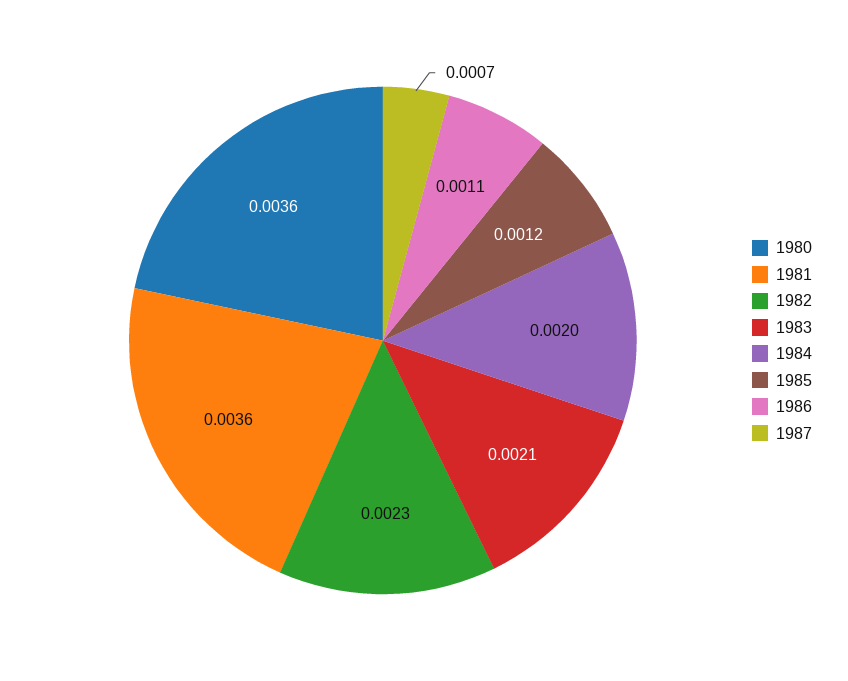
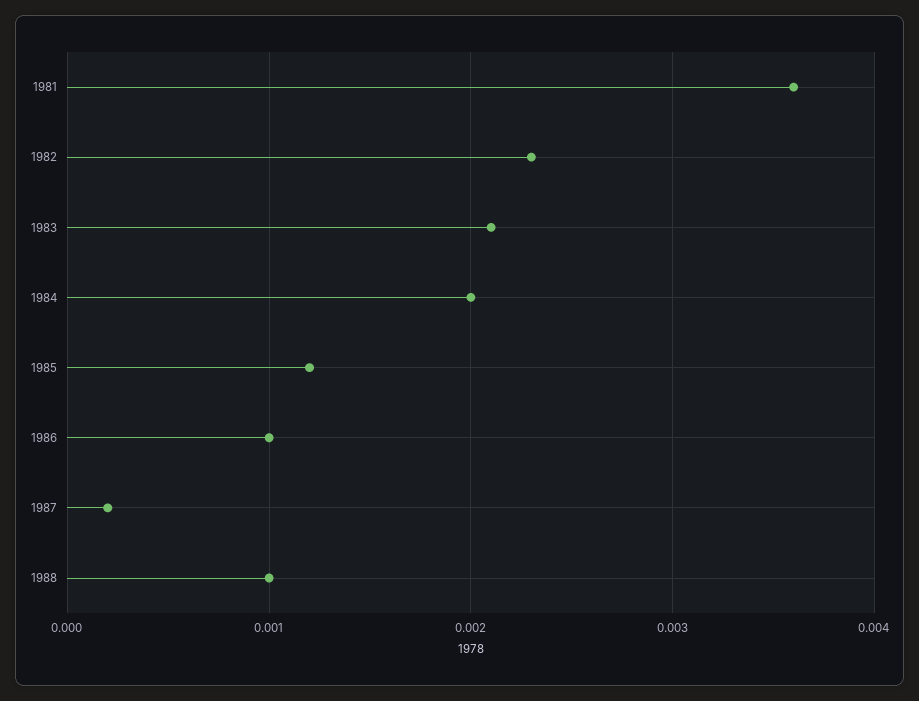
1980: 0.0036 -> none
1986: 0.0011 -> 0.001
1987: 0.0007 -> 0.0002
1988: none -> 0.001

